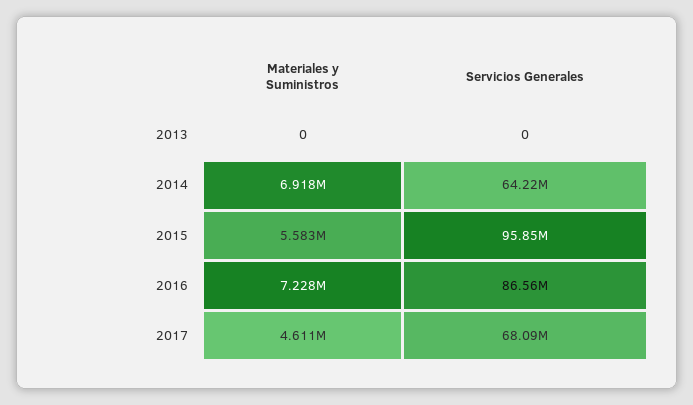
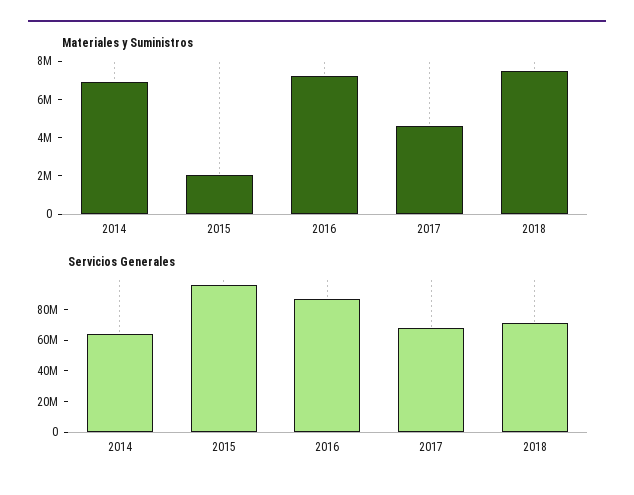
Materiales y Suministros, 2013: 0 -> none
Servicios Generales, 2013: 0 -> none
Materiales y Suministros, 2015: 5583000 -> 2000000
Materiales y Suministros, 2018: none -> 7500000
Servicios Generales, 2018: none -> 70000000

